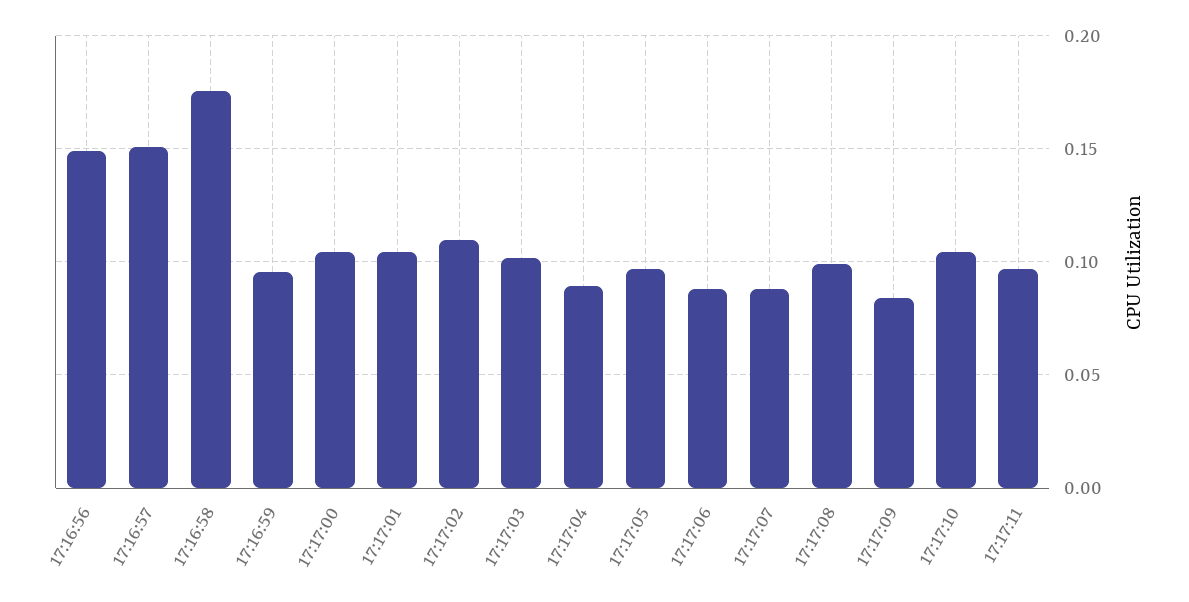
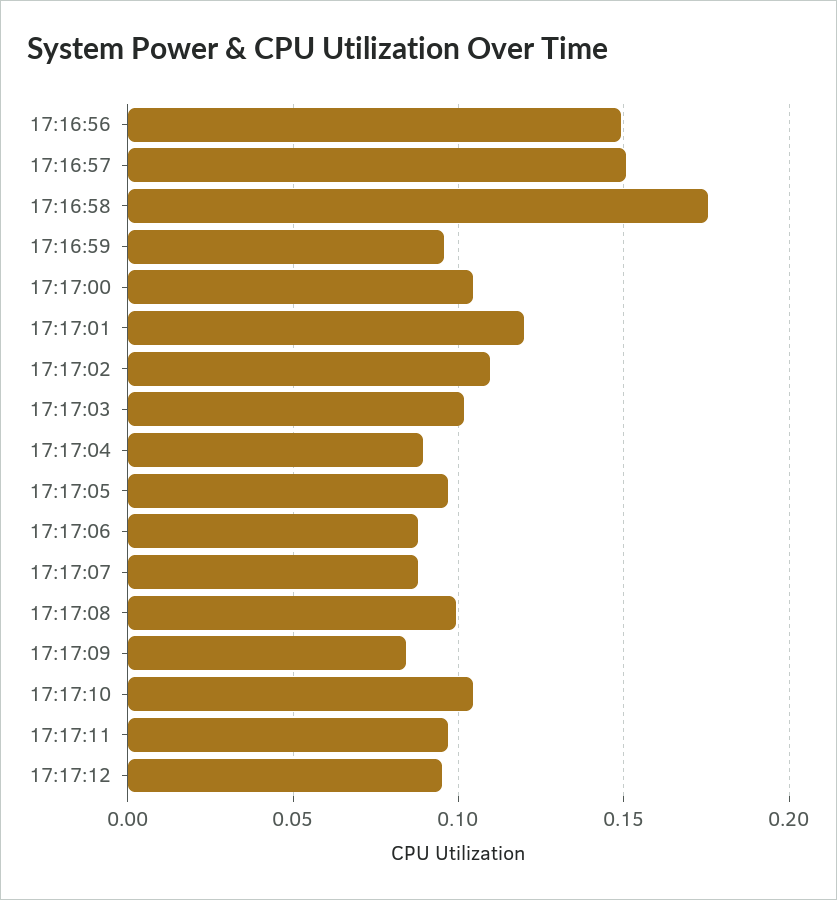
17:17:01: 0.105 -> 0.12
17:17:12: none -> 0.095

